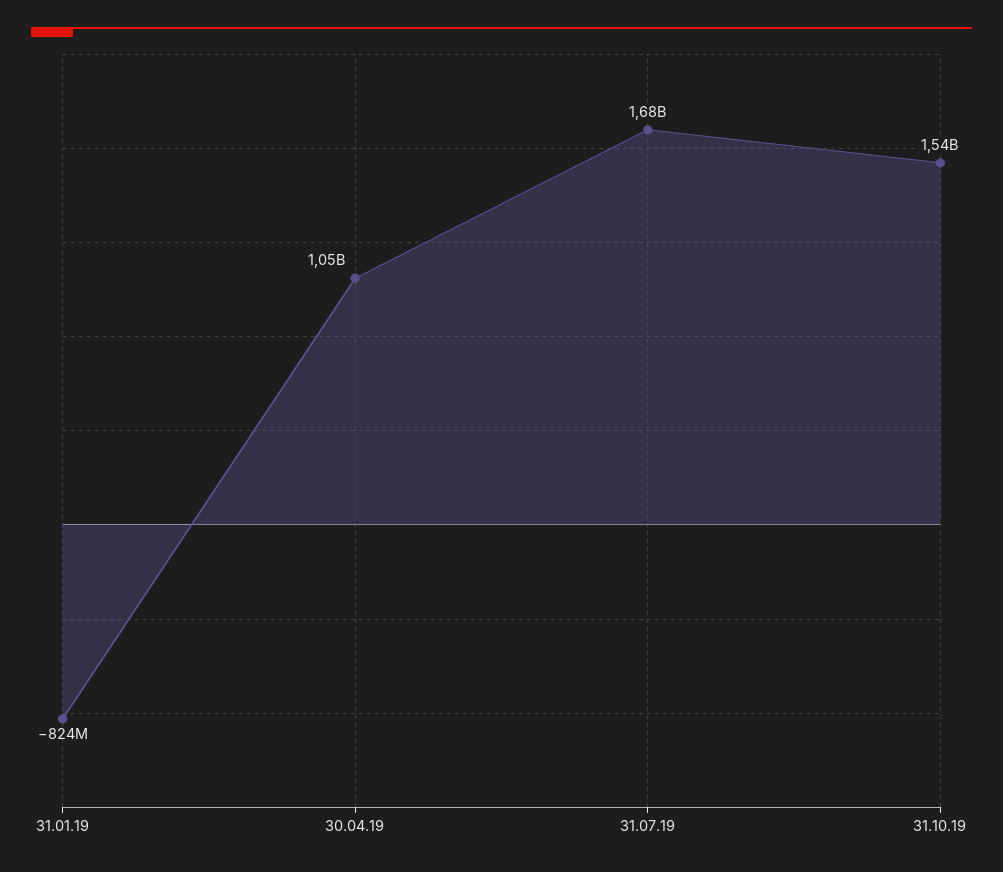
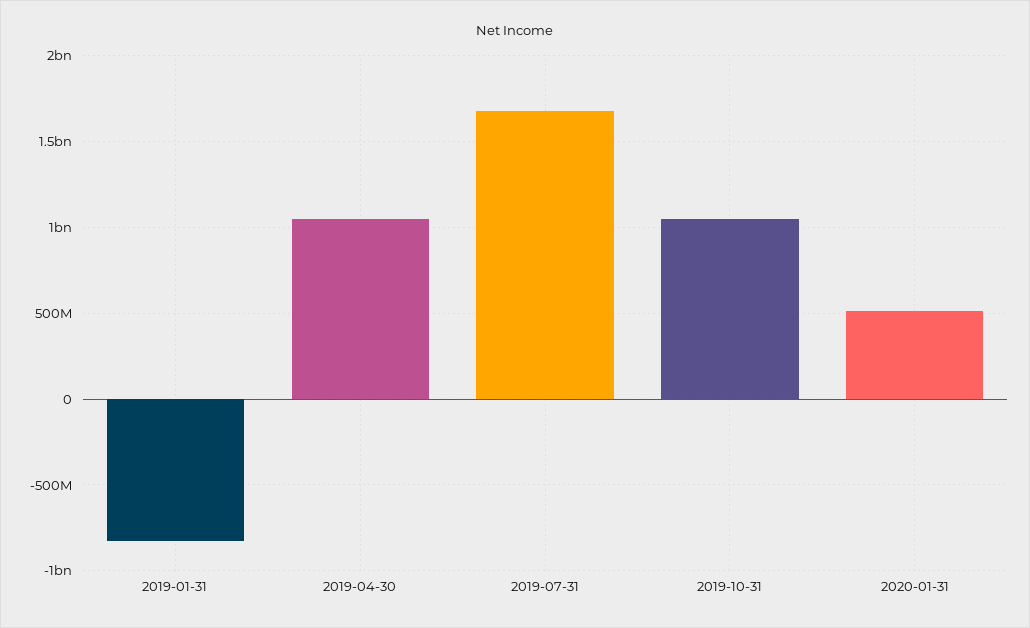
31.10.19: 1540000000 -> 1050000000
2020-01-31: none -> 500000000

